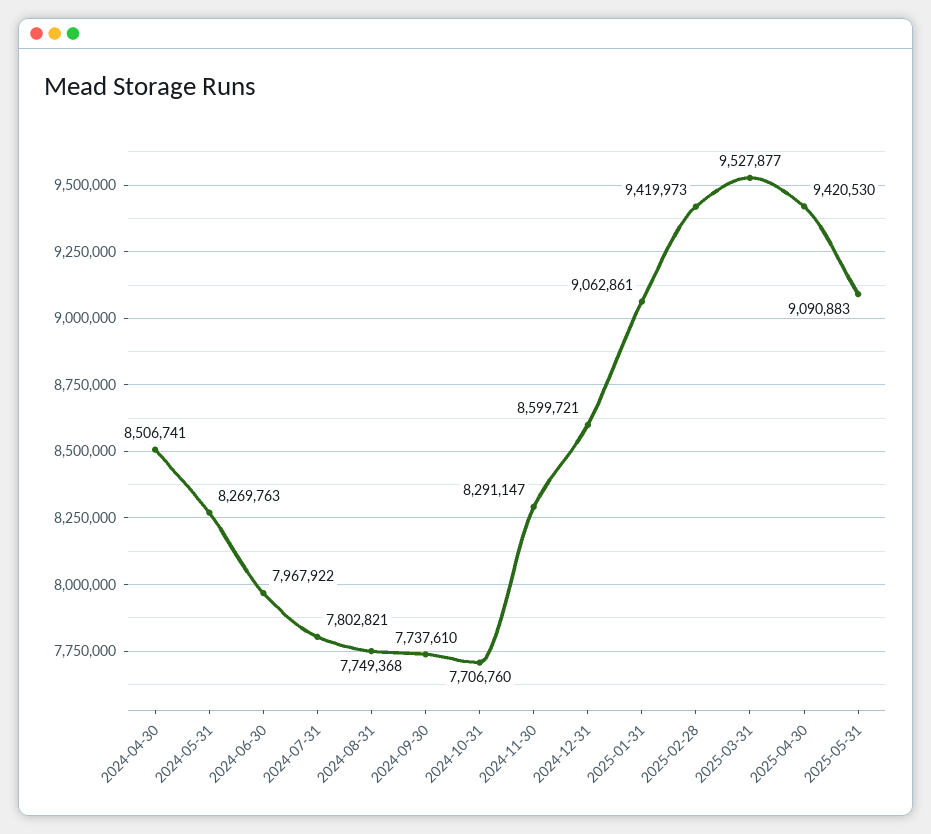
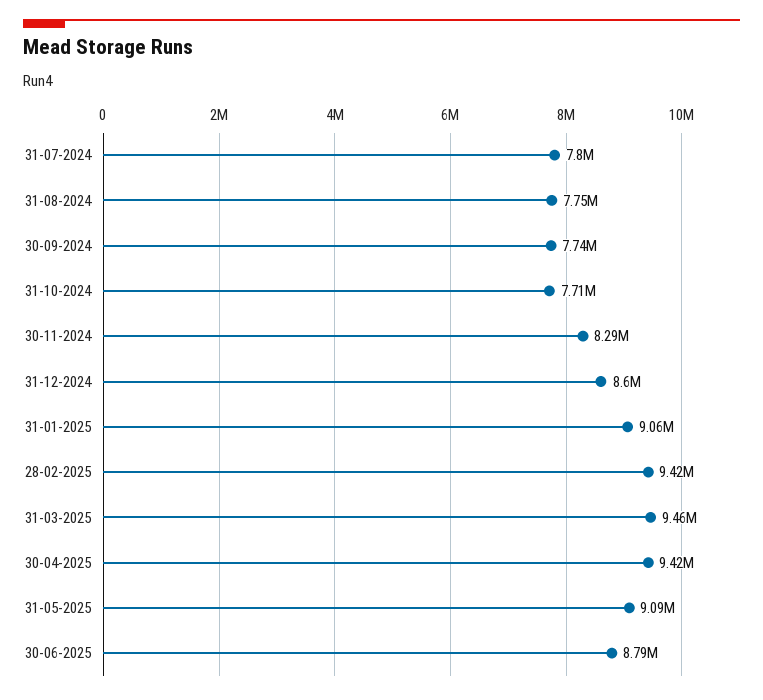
2024-04-30: 8506741 -> none
2024-05-31: 8269763 -> none
2024-06-30: 7967922 -> none
2025-03-31: 9527877 -> 9460000
30-06-2025: none -> 8790000

